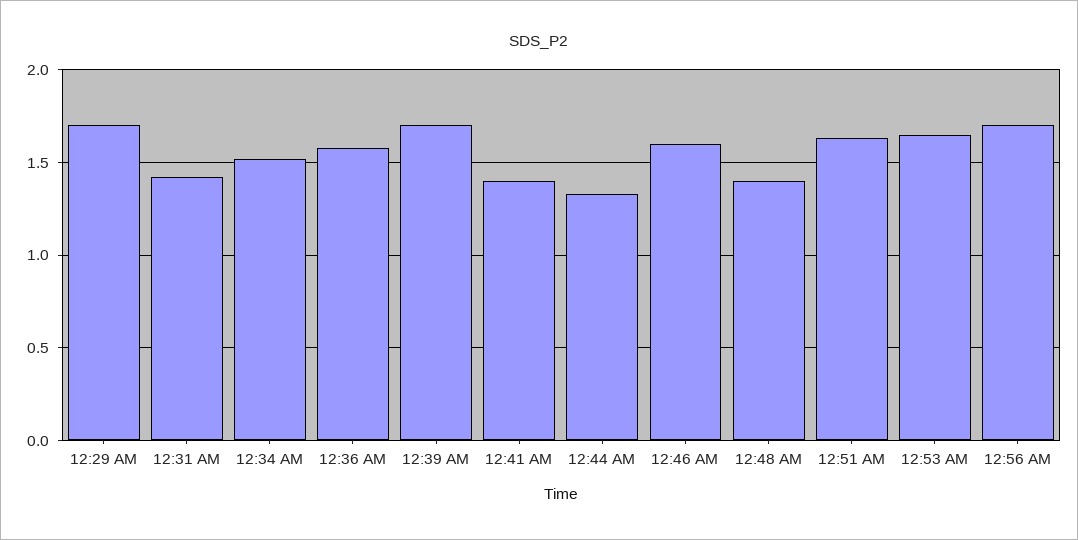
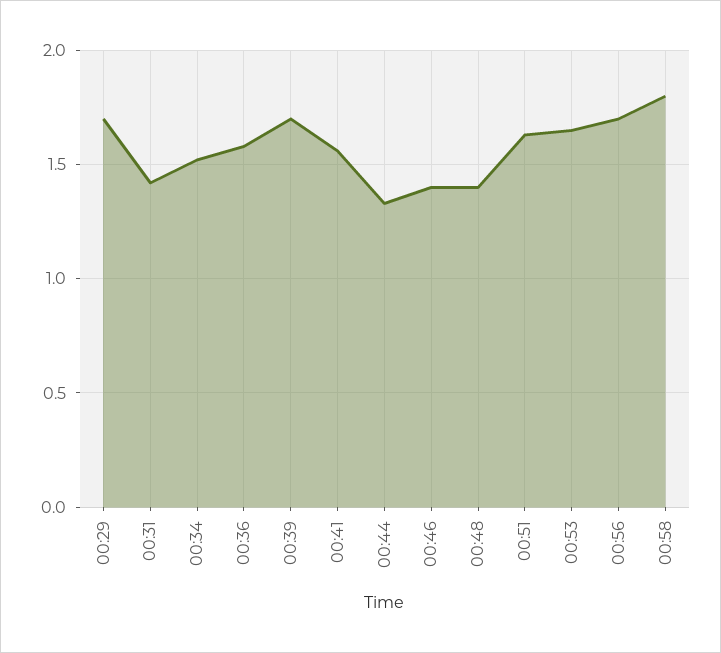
12:41 AM: 1.4 -> 1.55
12:46 AM: 1.6 -> 1.4
00:58: none -> 1.8

